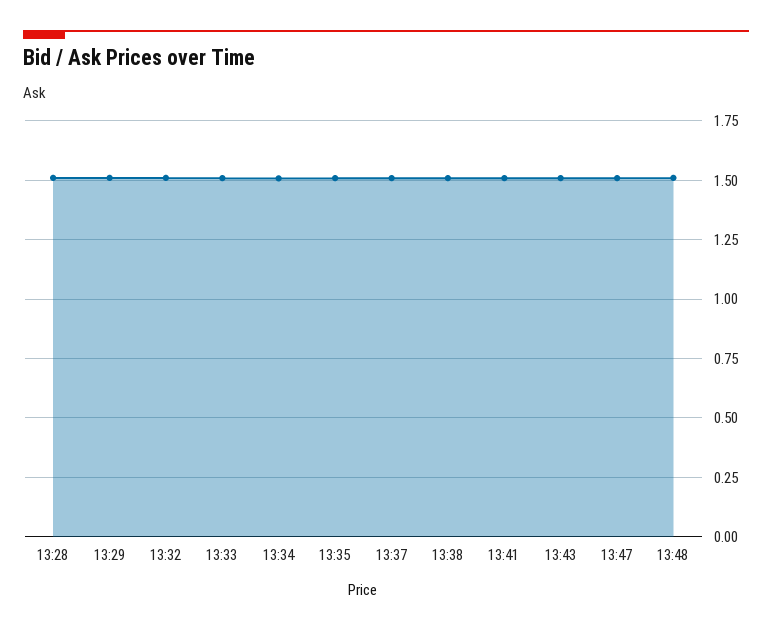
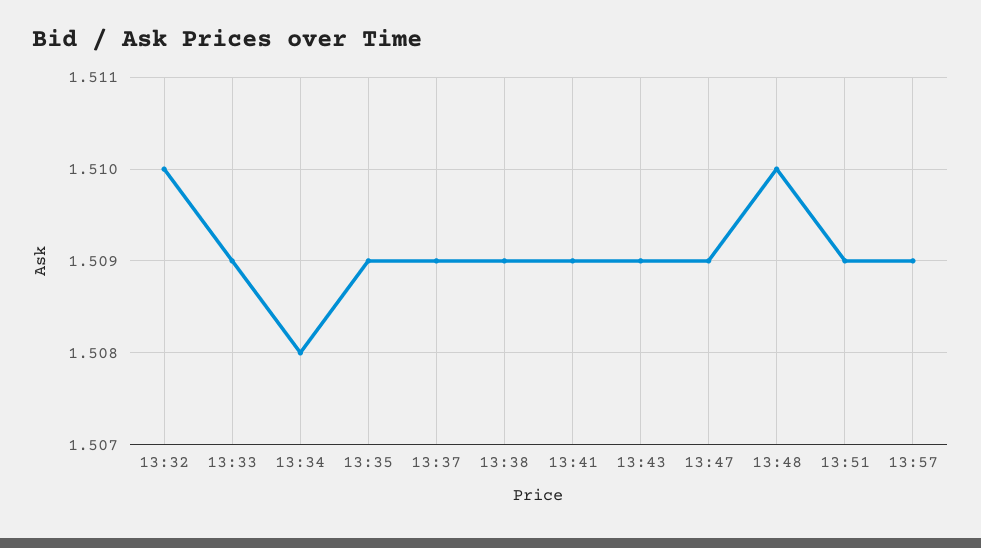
13:28: 1.5 -> none
13:29: 1.5 -> none
13:51: none -> 1.509
13:57: none -> 1.509

